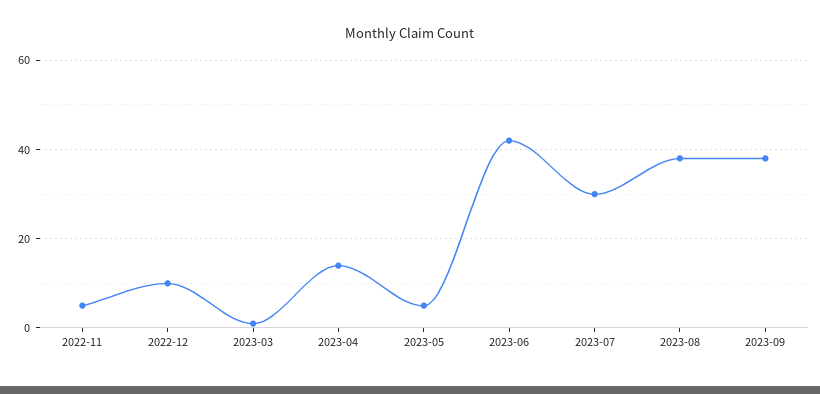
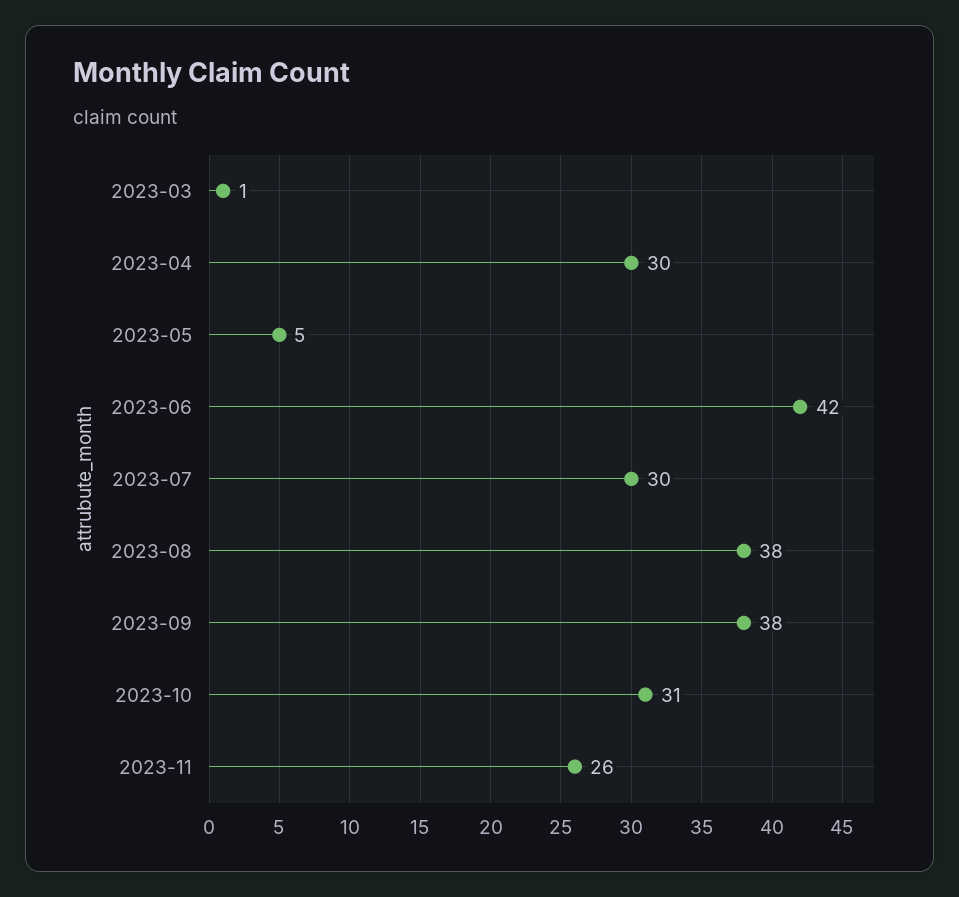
2022-11: 5 -> none
2022-12: 10 -> none
2023-04: 15 -> 30
2023-10: none -> 31
2023-11: none -> 26

